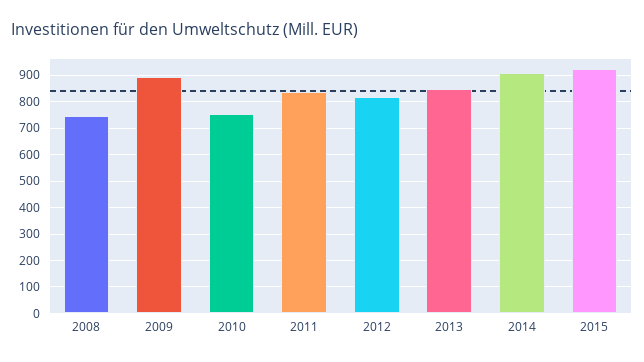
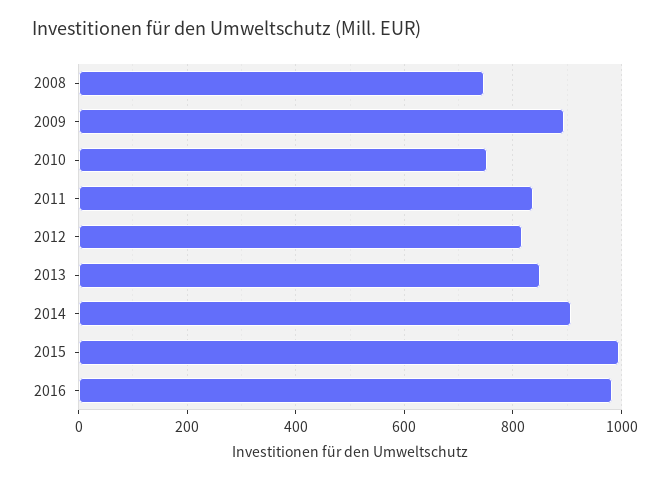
2015: 925 -> 1000
2016: none -> 980

